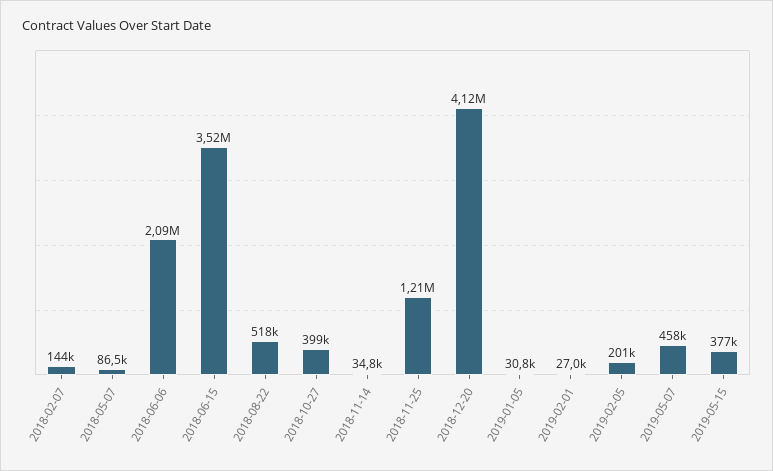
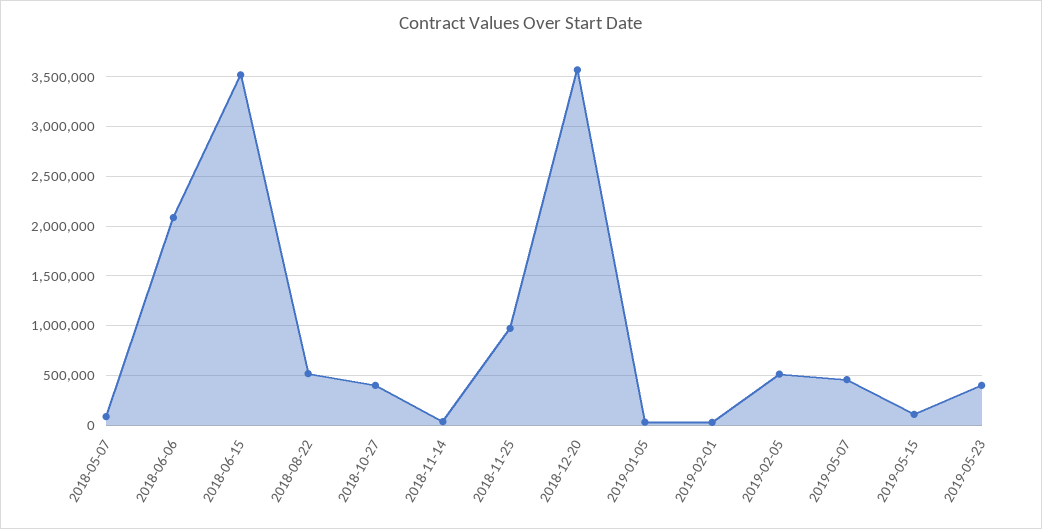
2018-02-07: 144000 -> none
2018-11-25: 1210000 -> 1000000
2018-12-20: 4120000 -> 3600000
2019-02-05: 201000 -> 500000
2019-05-15: 377000 -> 100000
2019-05-23: none -> 400000

